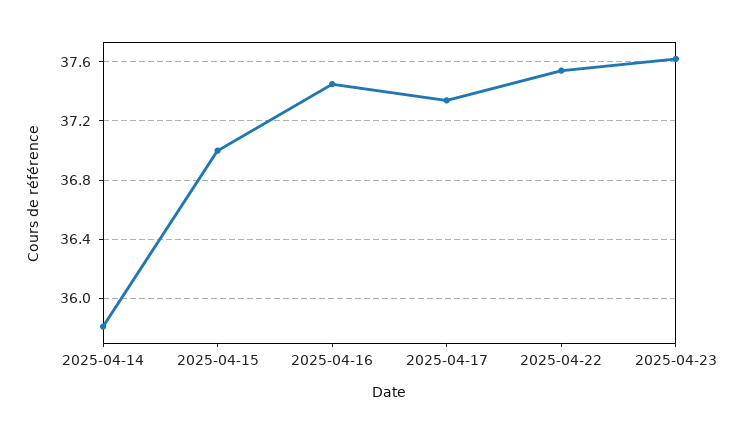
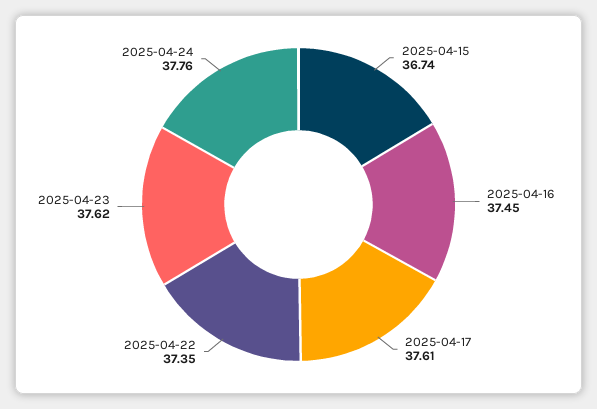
2025-04-14: 35.8 -> none
2025-04-15: 37 -> 36.74
2025-04-17: 37.35 -> 37.61
2025-04-22: 37.55 -> 37.35
2025-04-24: none -> 37.76

